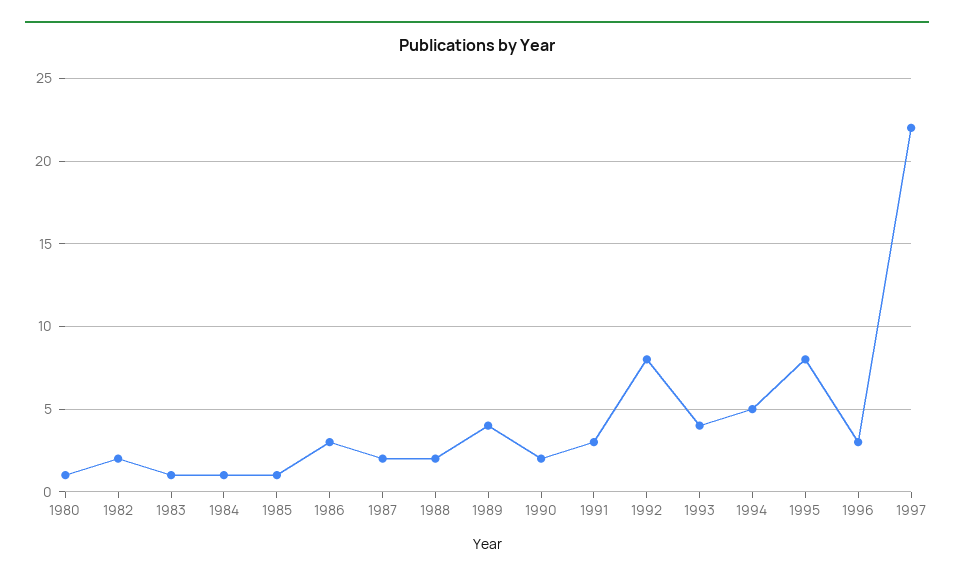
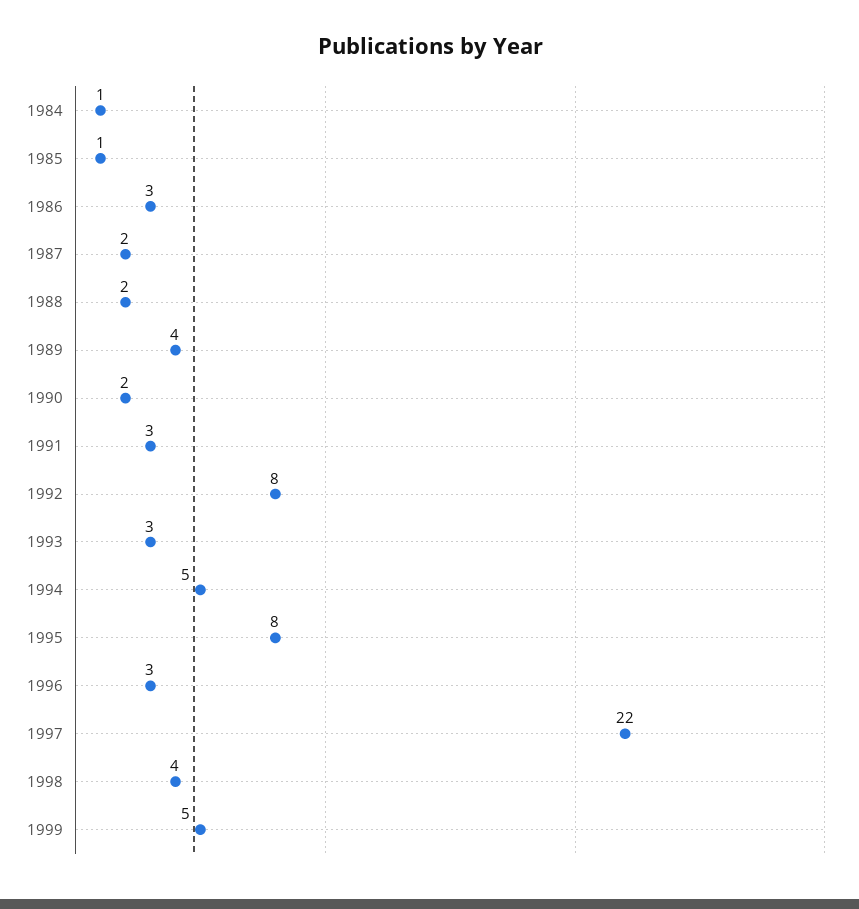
1980: 1 -> none
1982: 2 -> none
1983: 1 -> none
1993: 4 -> 3
1998: none -> 4
1999: none -> 5

